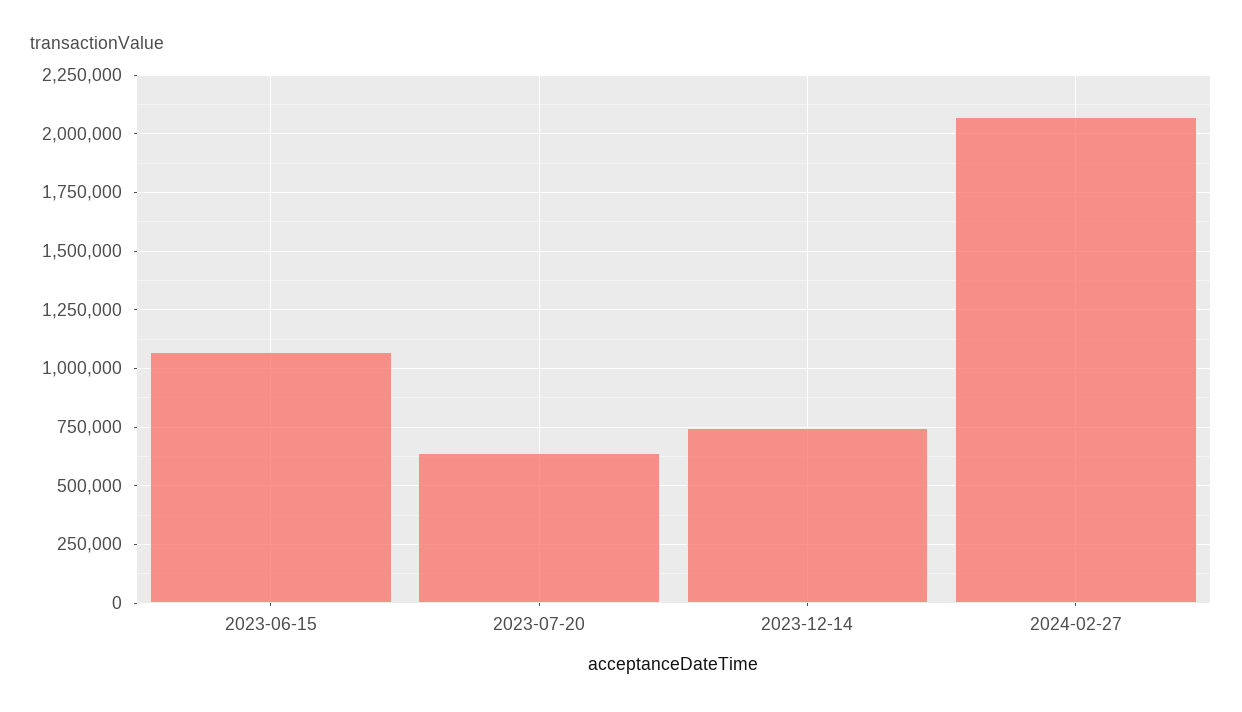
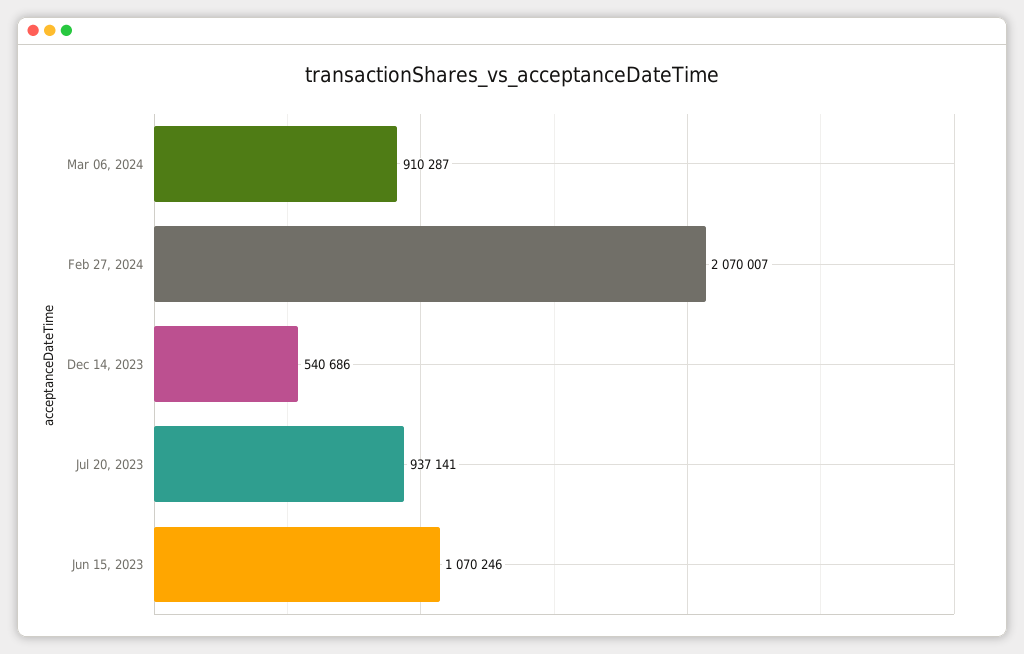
2023-07-20: 650000 -> 937141
2023-12-14: 750000 -> 540686
Mar 06, 2024: none -> 910287

